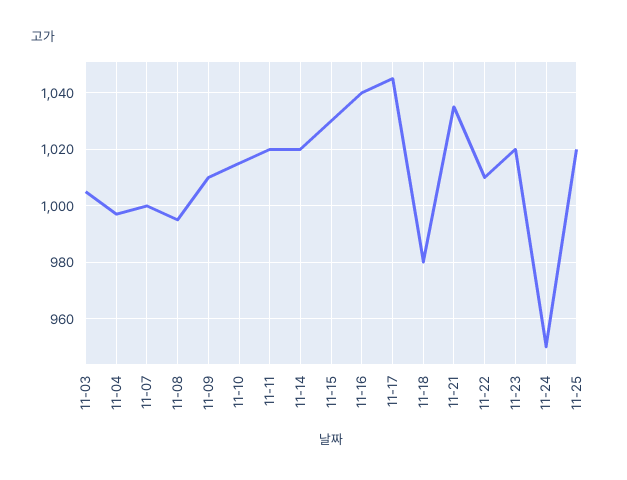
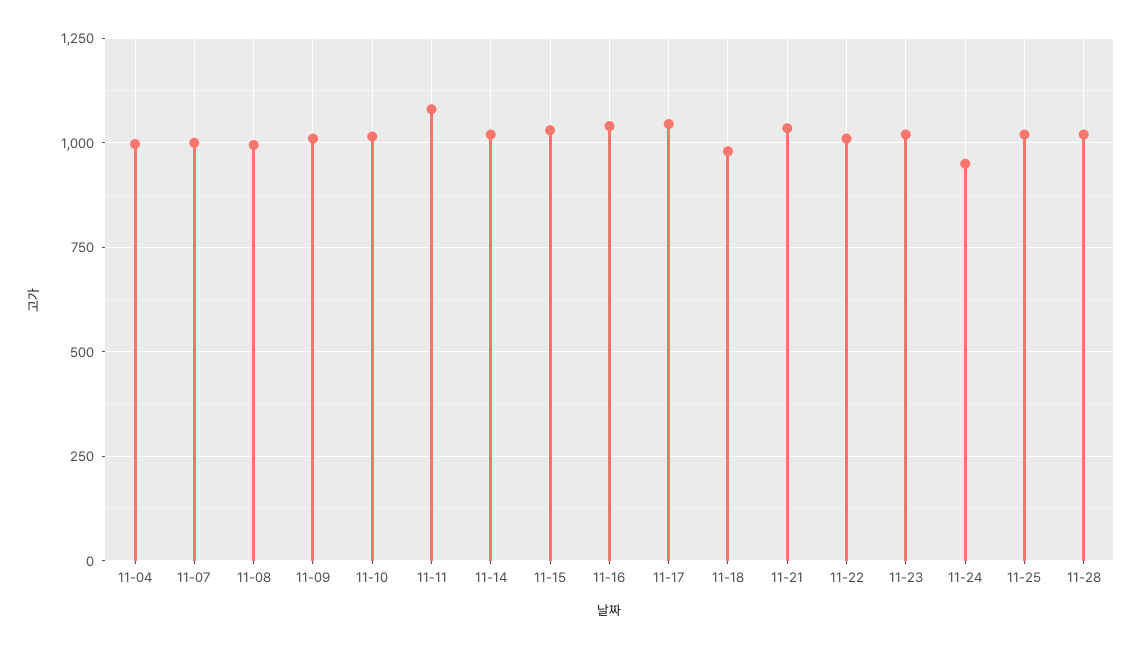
11-03: 1005 -> none
11-11: 1020 -> 1075
11-28: none -> 1025

